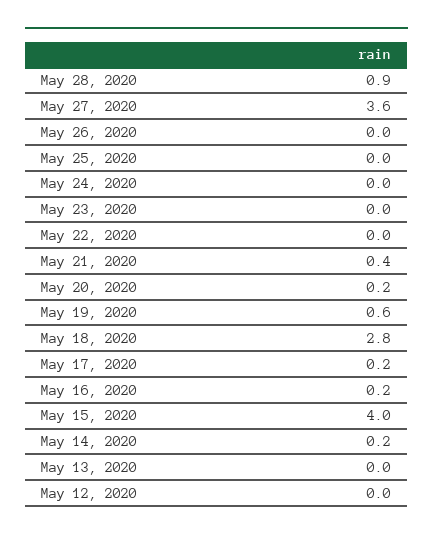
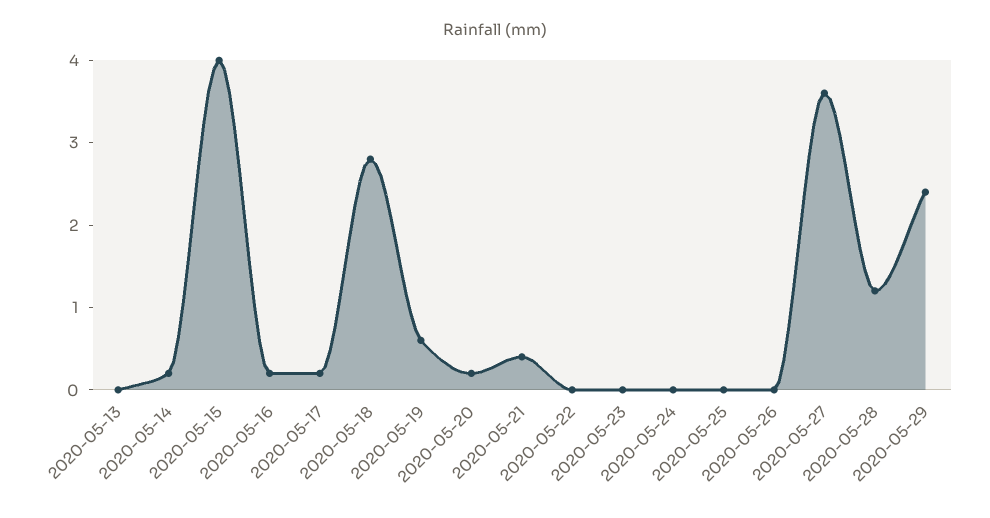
May 28, 2020: 0.9 -> 1.2
May 12, 2020: 0 -> none
2020-05-29: none -> 2.4

